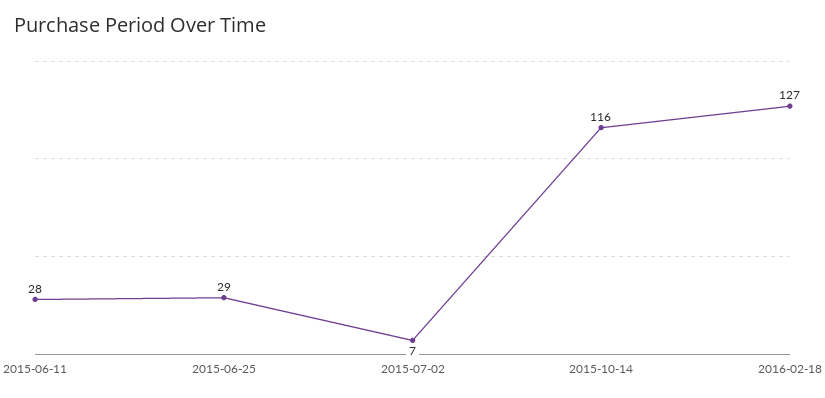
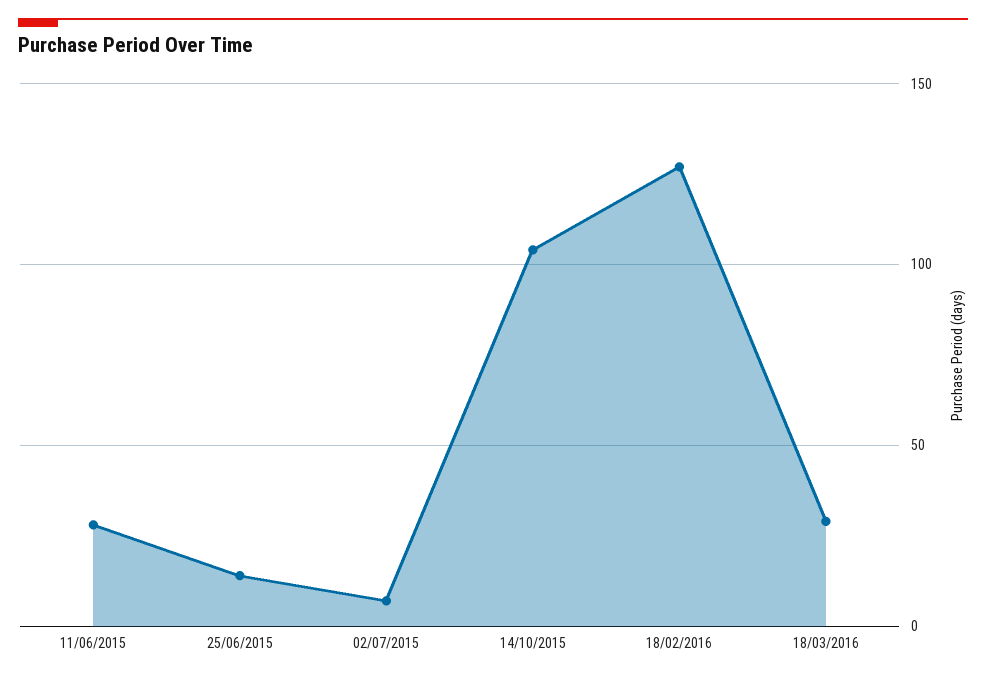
2015-06-25: 29 -> 15
2015-10-14: 116 -> 105
18/03/2016: none -> 30

